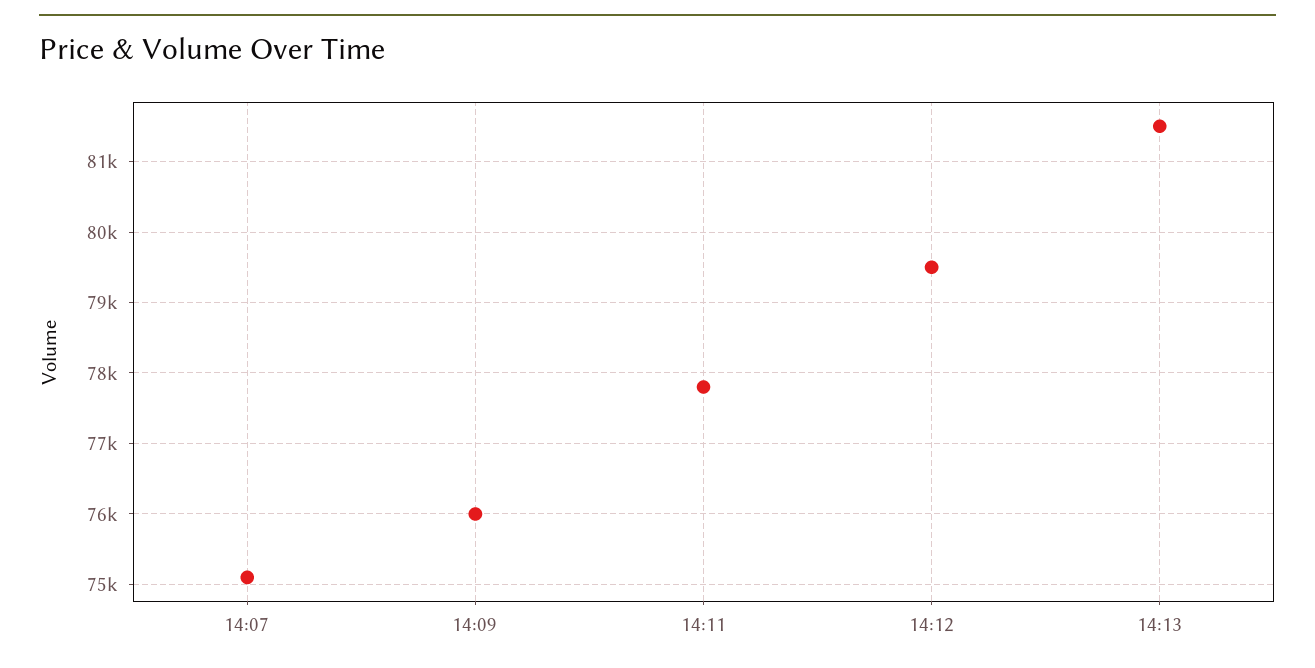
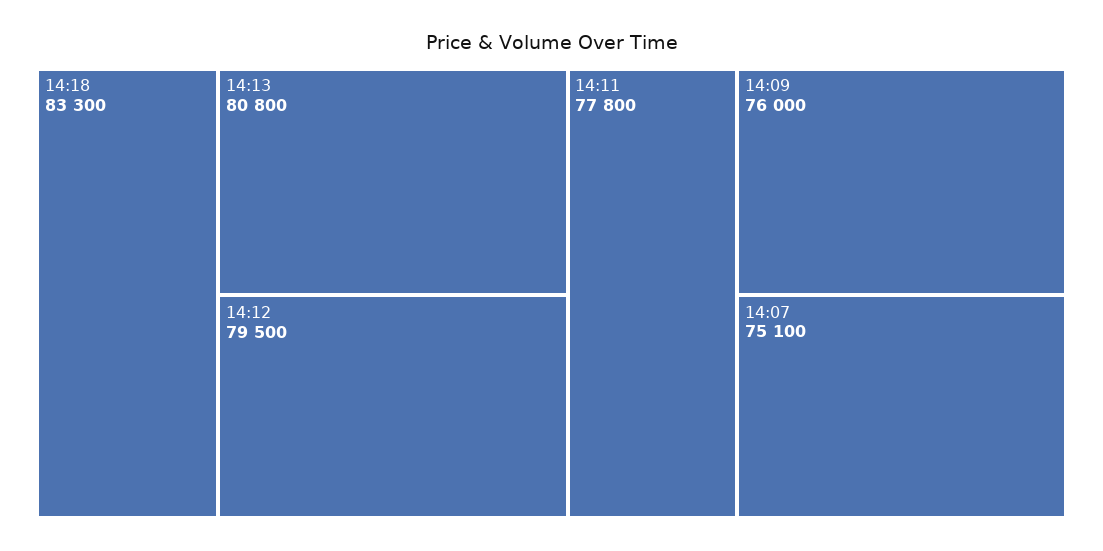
14:13: 81500 -> 80800
14:18: none -> 83300

